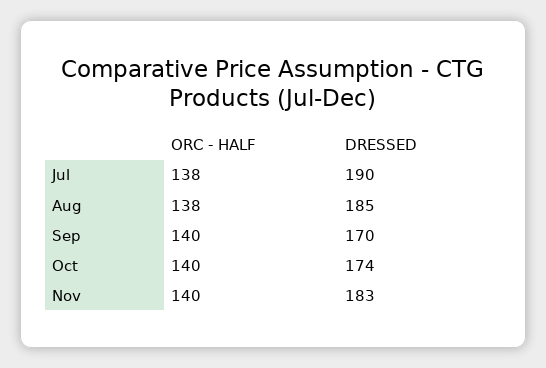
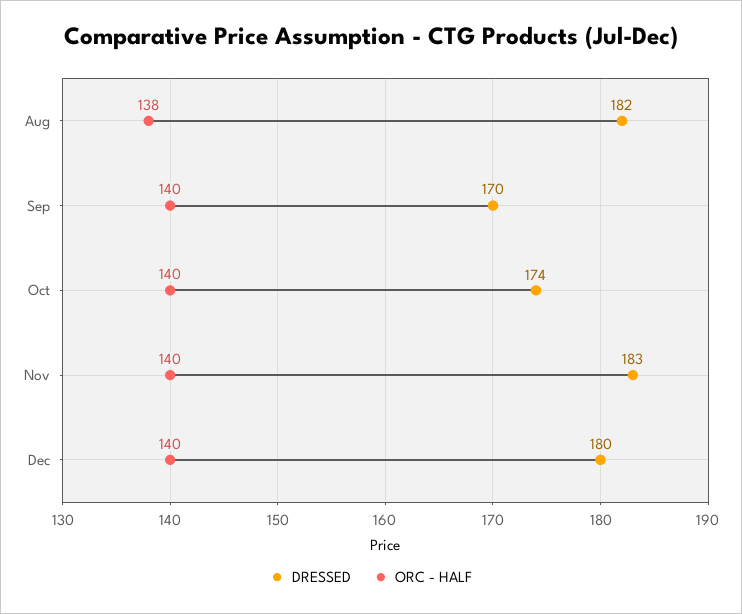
ORC - HALF, Jul: 138 -> none
DRESSED, Jul: 190 -> none
DRESSED, Aug: 185 -> 182
DRESSED, Dec: none -> 180
ORC - HALF, Dec: none -> 140

